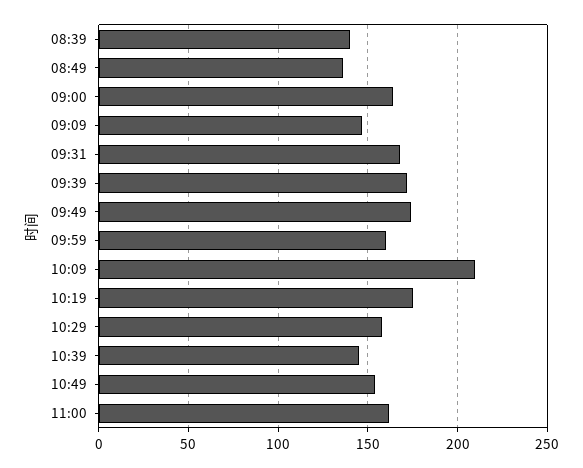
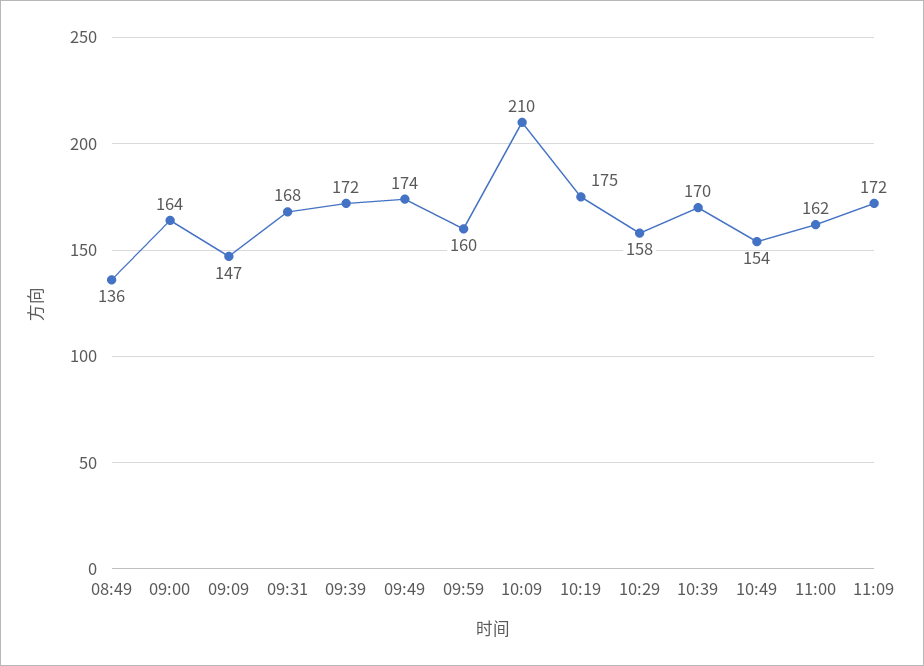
08:39: 140 -> none
10:39: 145 -> 170
11:09: none -> 172

